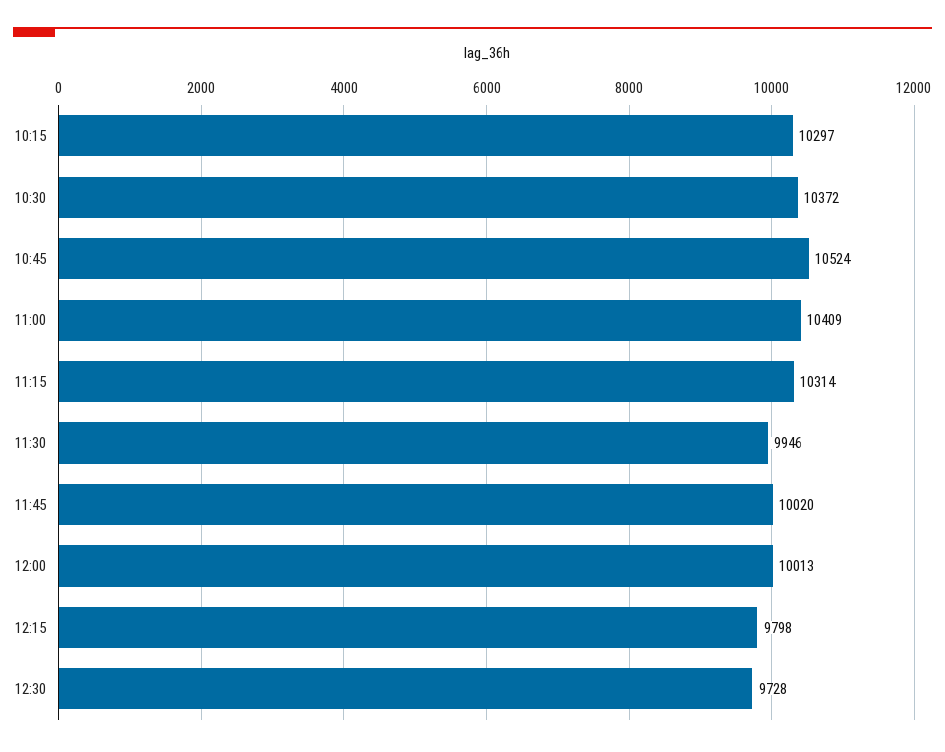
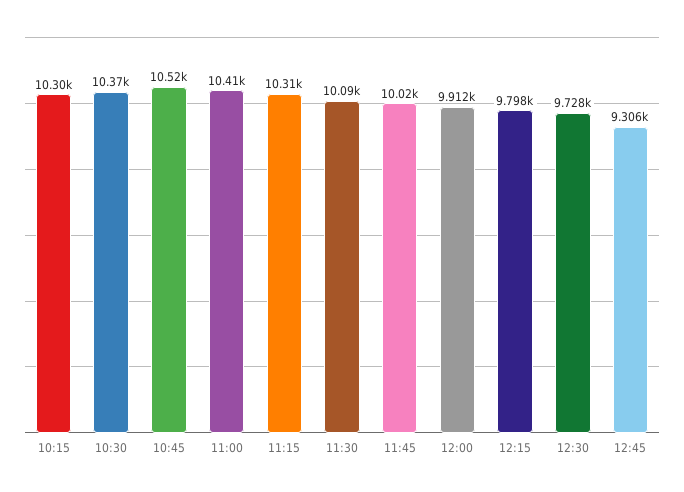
11:30: 9946 -> 10090
12:00: 10013 -> 9912
12:45: none -> 9306

